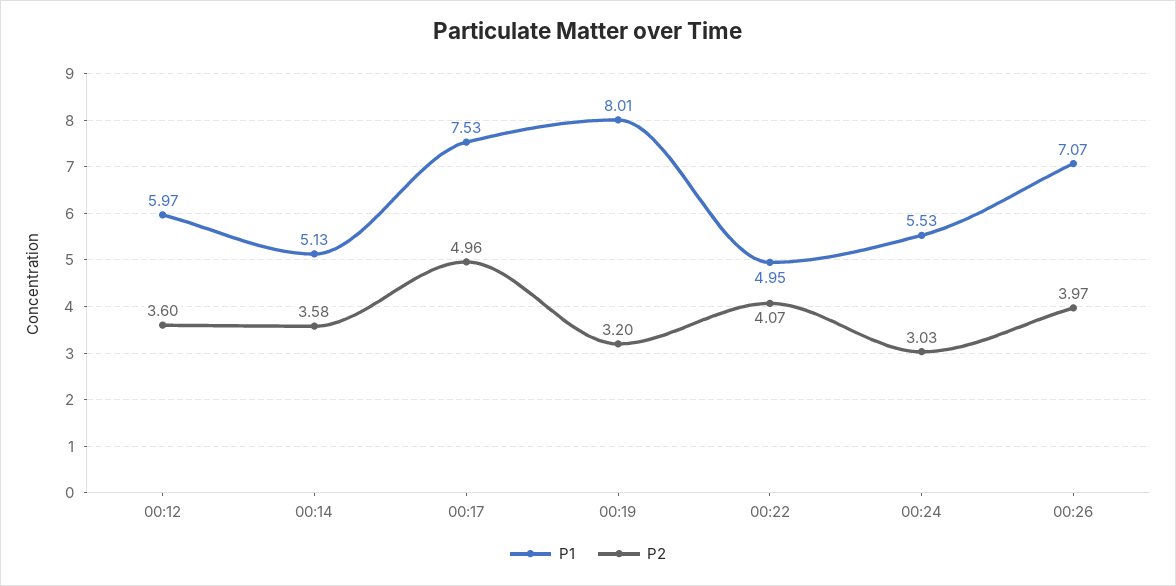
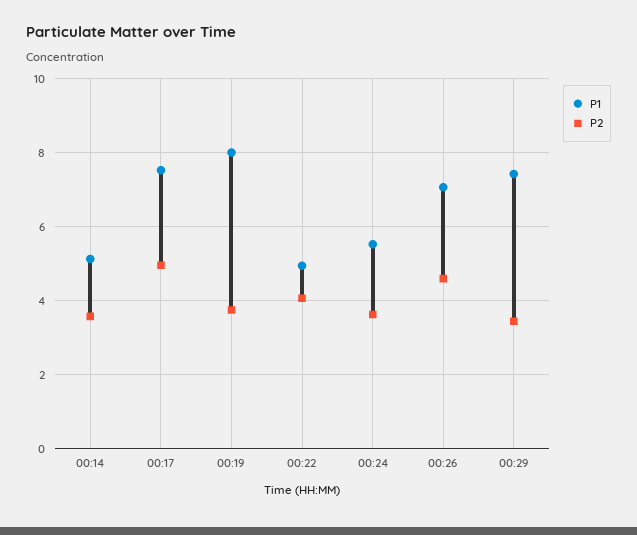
P1, 00:12: 5.97 -> none
P2, 00:12: 3.6 -> none
P2, 00:19: 3.2 -> 3.8
P2, 00:24: 3.03 -> 3.6
P2, 00:26: 3.97 -> 4.6
P1, 00:29: none -> 7.4
P2, 00:29: none -> 3.4

